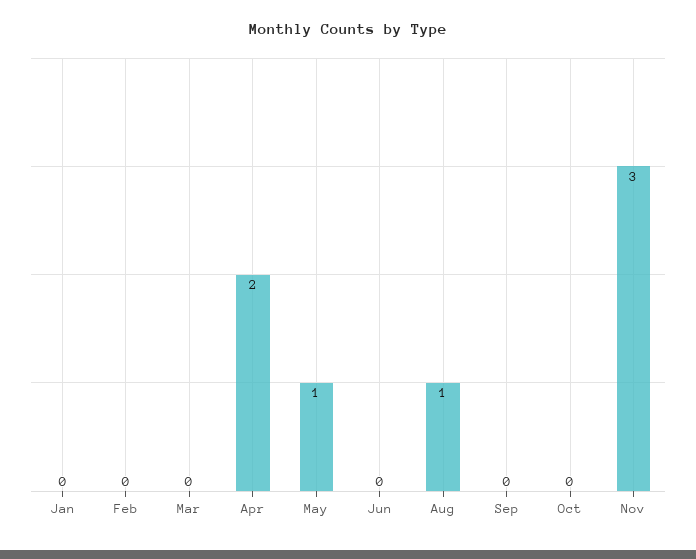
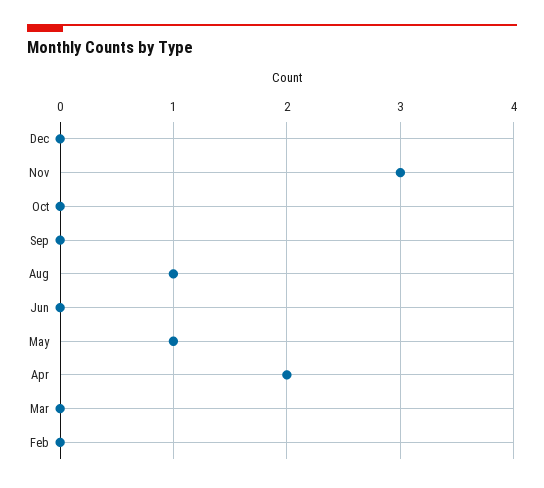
Jan: 0 -> none
Dec: none -> 0

